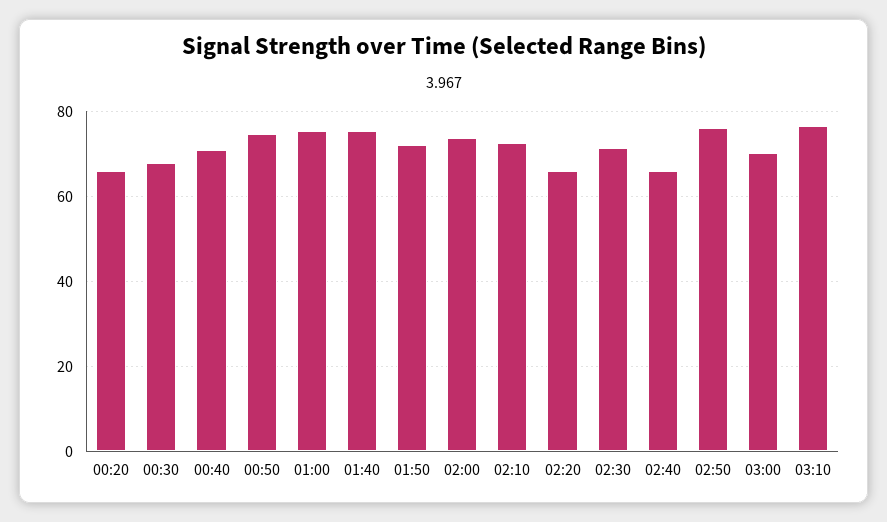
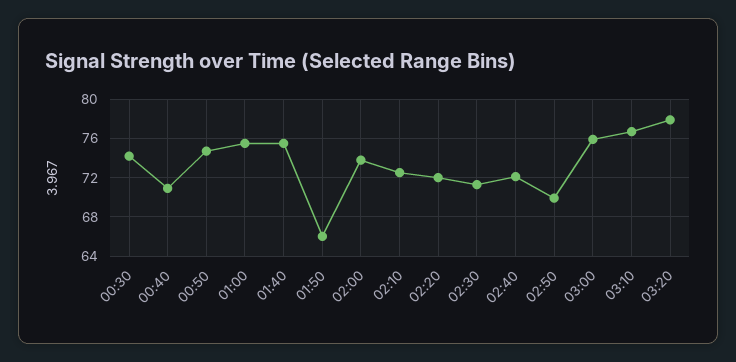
00:20: 66 -> none
00:30: 68 -> 74
01:50: 72 -> 66
02:20: 66 -> 72
02:40: 66 -> 72
02:50: 76 -> 70
03:00: 70 -> 76
03:20: none -> 78

